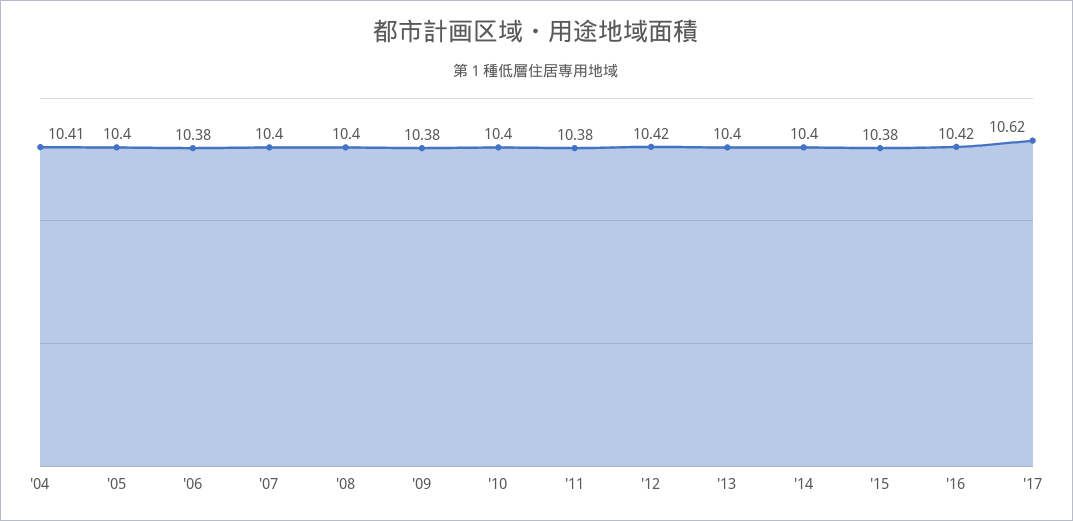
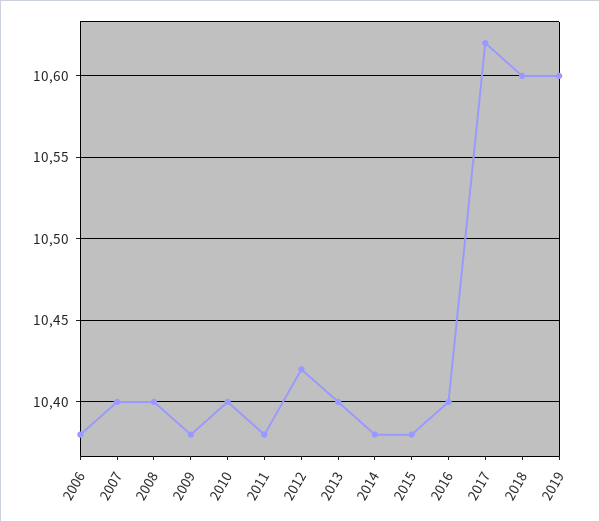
'04: 10.41 -> none
'05: 10.4 -> none
'14: 10.4 -> 10.38
'16: 10.42 -> 10.4
2018: none -> 10.6
2019: none -> 10.6

